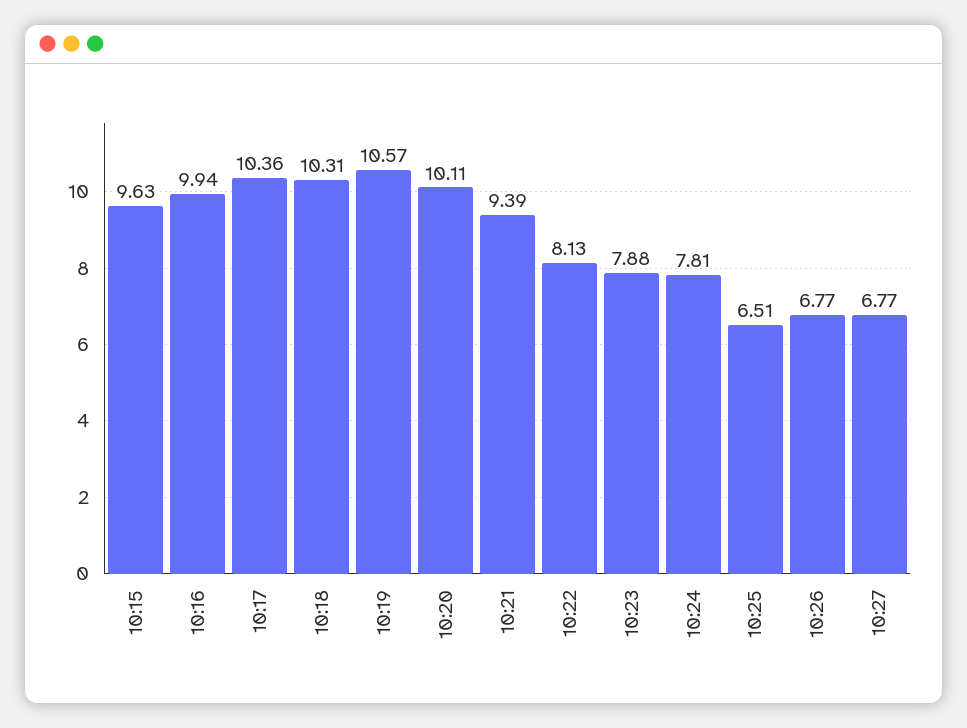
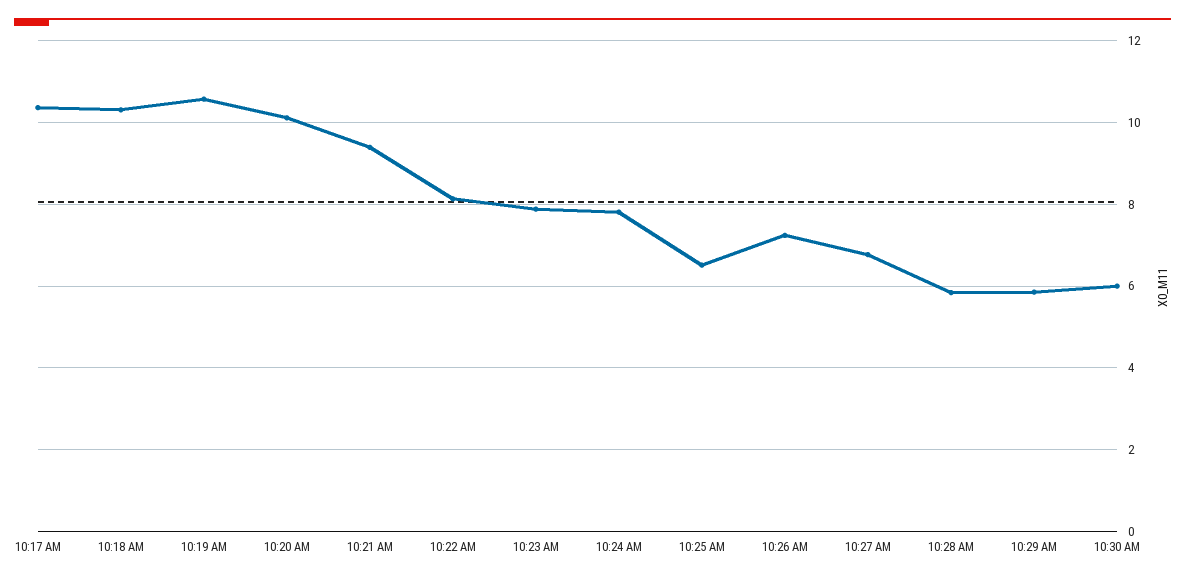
10:15: 9.63 -> none
10:16: 9.94 -> none
10:26: 6.77 -> 7.2
10:28 AM: none -> 5.8
10:29 AM: none -> 5.8
10:30 AM: none -> 6

